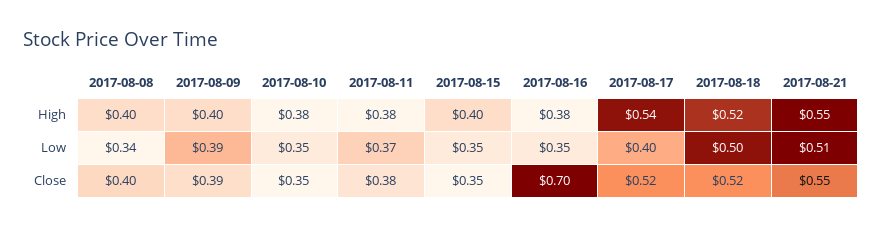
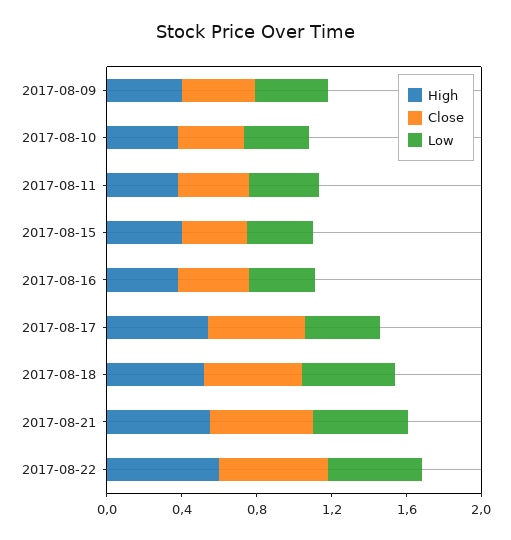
High, 2017-08-08: 0.4 -> none
Low, 2017-08-08: 0.34 -> none
Close, 2017-08-08: 0.4 -> none
Close, 2017-08-16: 0.7 -> 0.4
High, 2017-08-22: none -> 0.6
Close, 2017-08-22: none -> 0.6
Low, 2017-08-22: none -> 0.5

